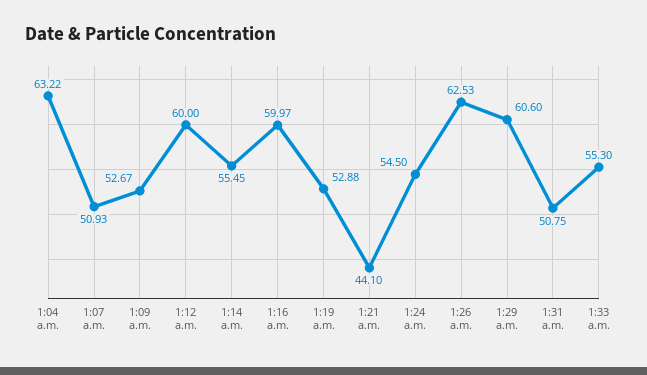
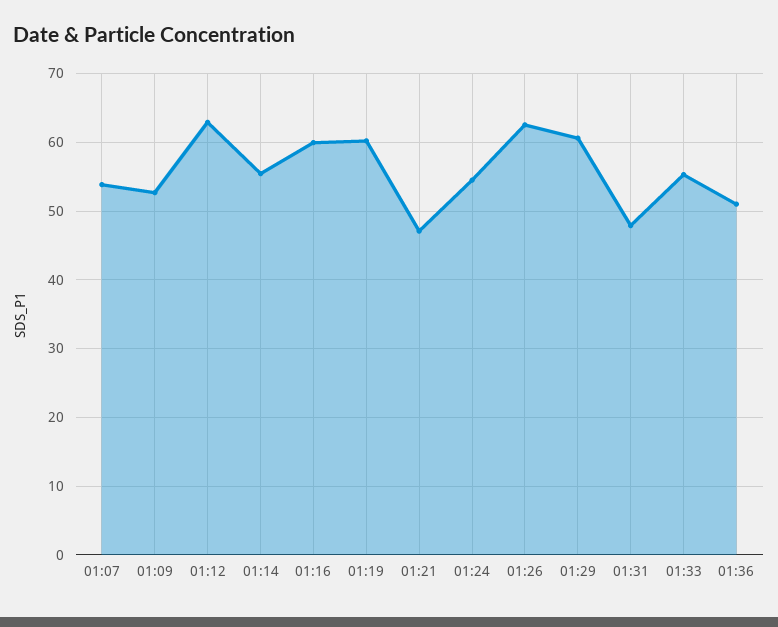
1:04 a.m.: 63.22 -> none
1:07 a.m.: 50.93 -> 54
1:12 a.m.: 60 -> 63
1:19 a.m.: 52.88 -> 60
1:21 a.m.: 44.1 -> 47
1:31 a.m.: 50.75 -> 48
01:36: none -> 51

